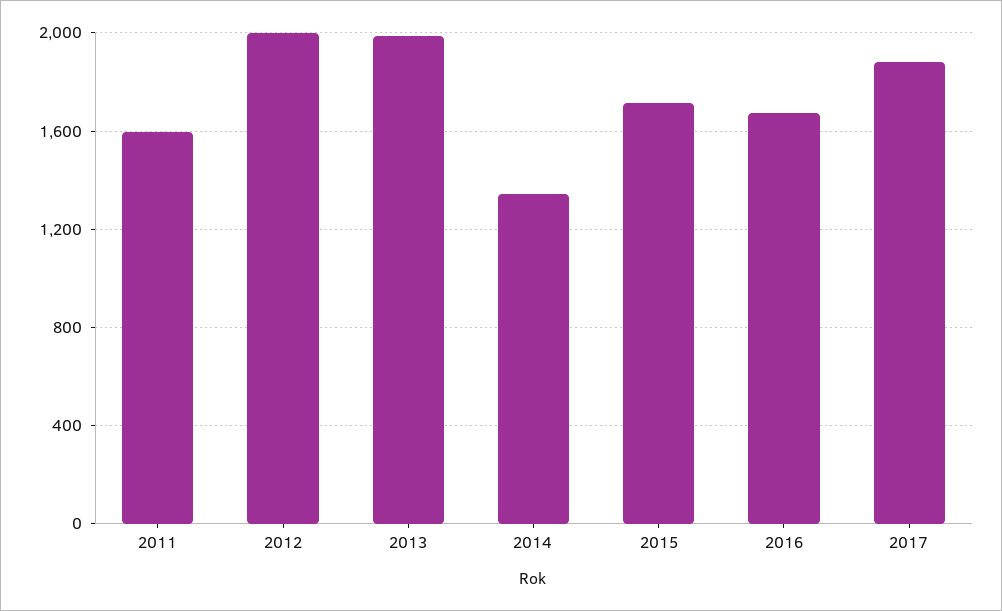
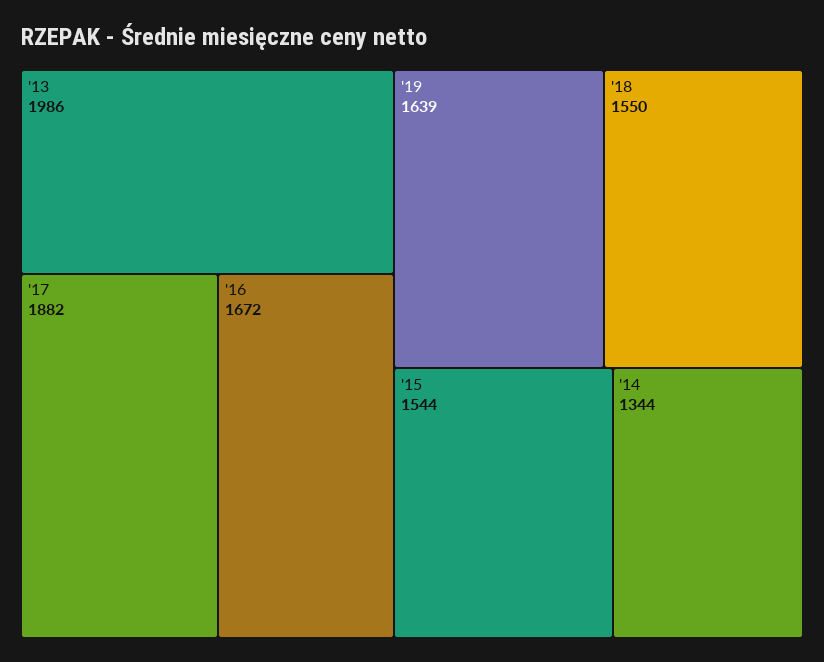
2011: 1600 -> none
2012: 2000 -> none
2015: 1700 -> 1544
'19: none -> 1639
'18: none -> 1550

